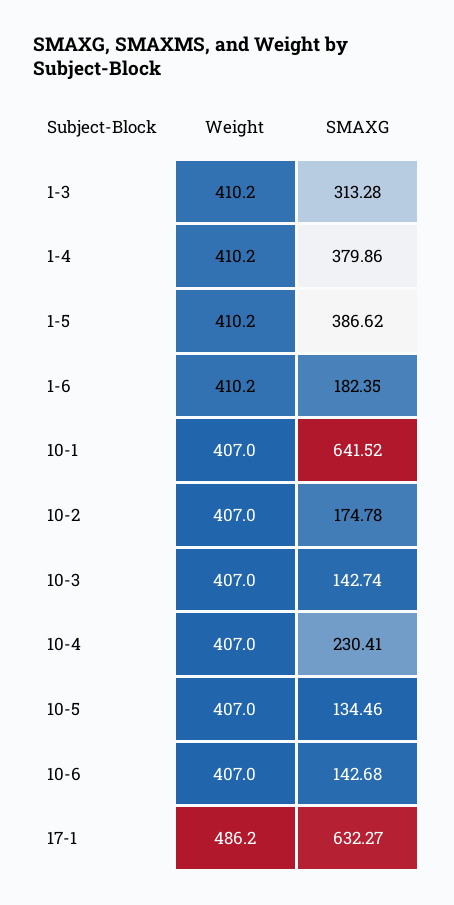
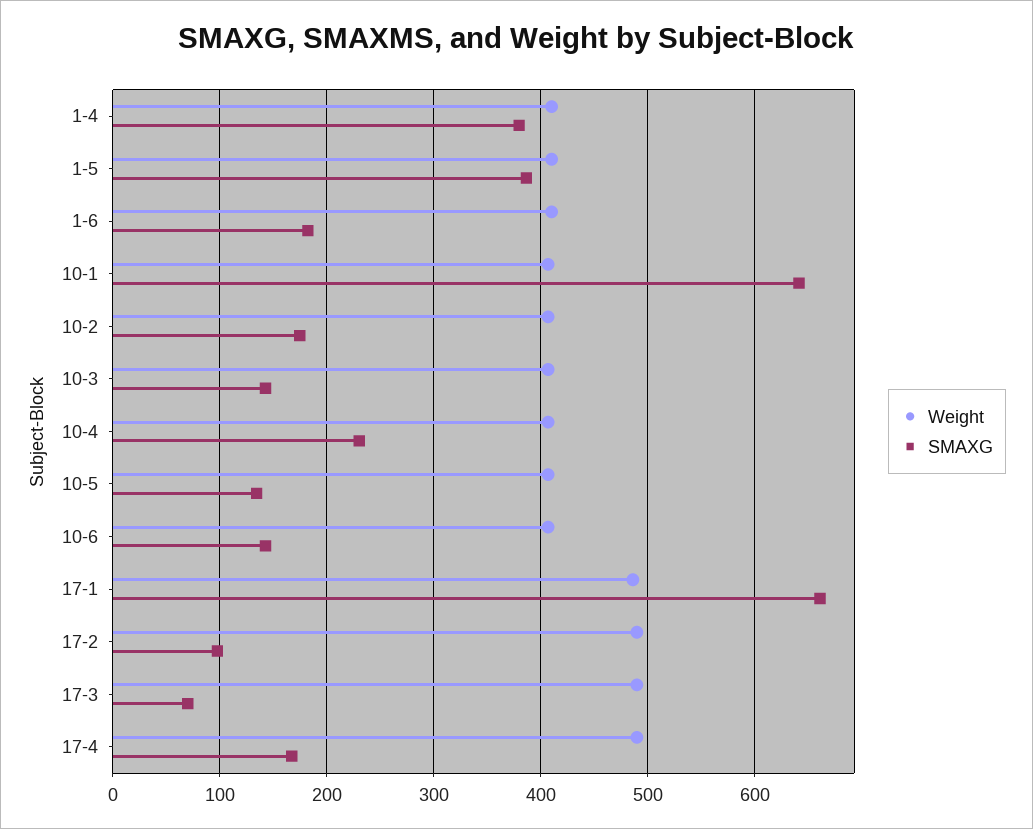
Weight, 1-3: 410.2 -> none
SMAXG, 1-3: 313.28 -> none
SMAXG, 17-1: 632.27 -> 660
Weight, 17-2: none -> 490
SMAXG, 17-2: none -> 100
Weight, 17-3: none -> 490
SMAXG, 17-3: none -> 70
Weight, 17-4: none -> 490
SMAXG, 17-4: none -> 170

